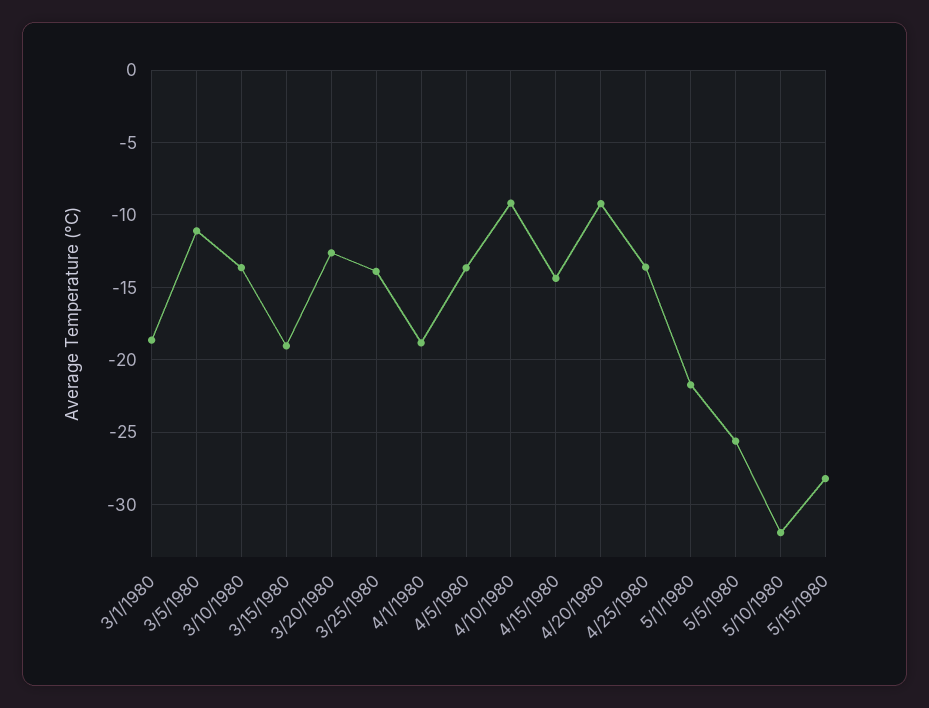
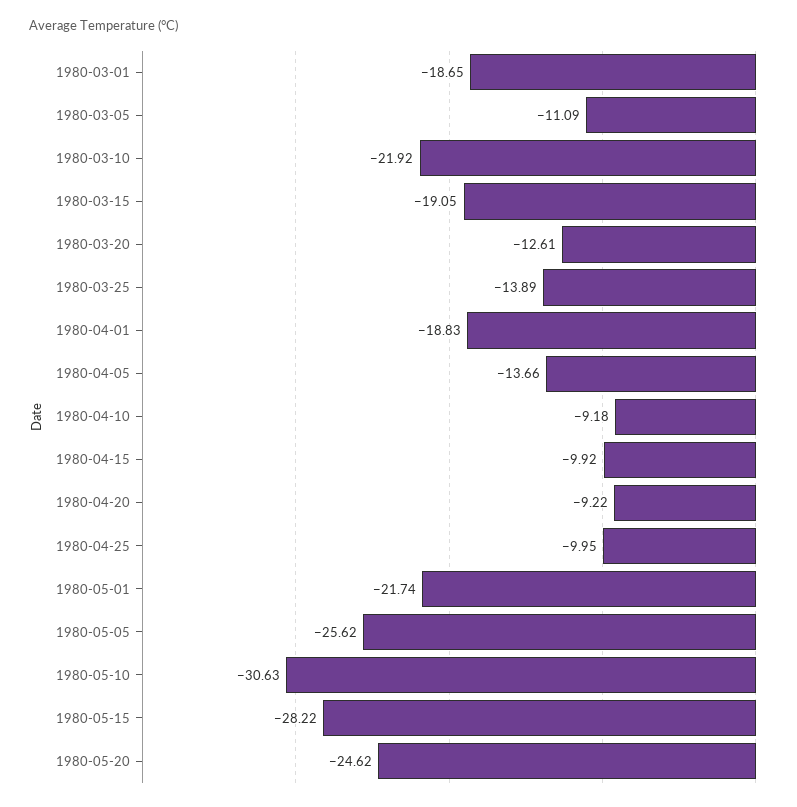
3/10/1980: -13.5 -> -21.92
4/15/1980: -14.5 -> -9.92
4/25/1980: -13.5 -> -9.95
5/10/1980: -32 -> -30.63
1980-05-20: none -> -24.62

